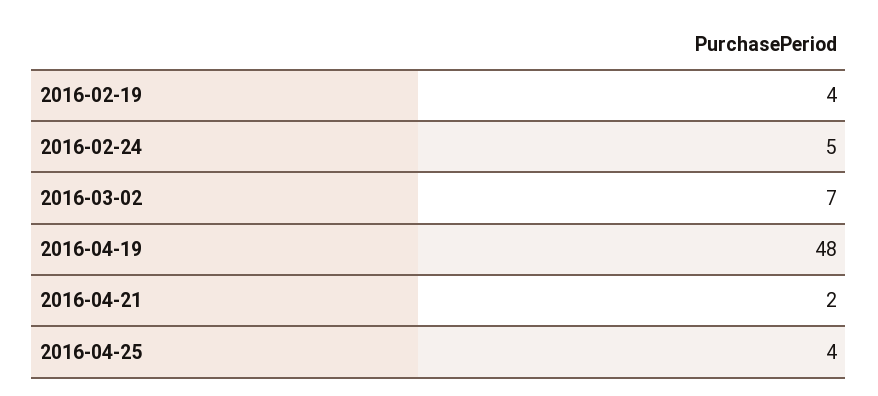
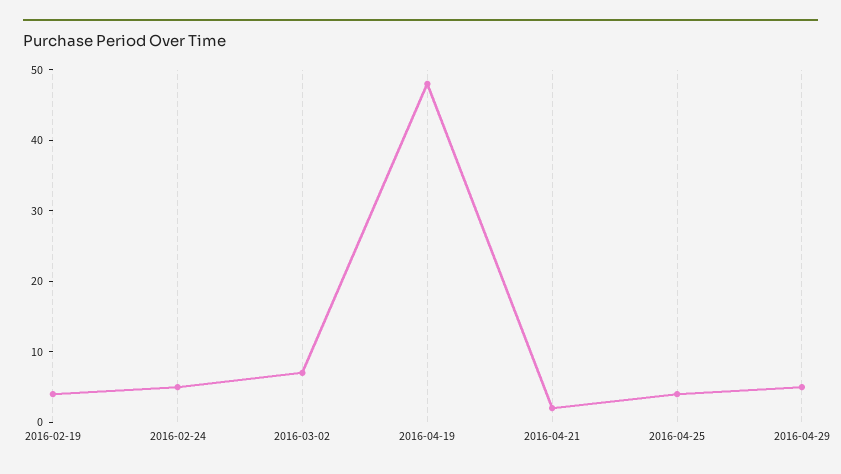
2016-04-29: none -> 5

